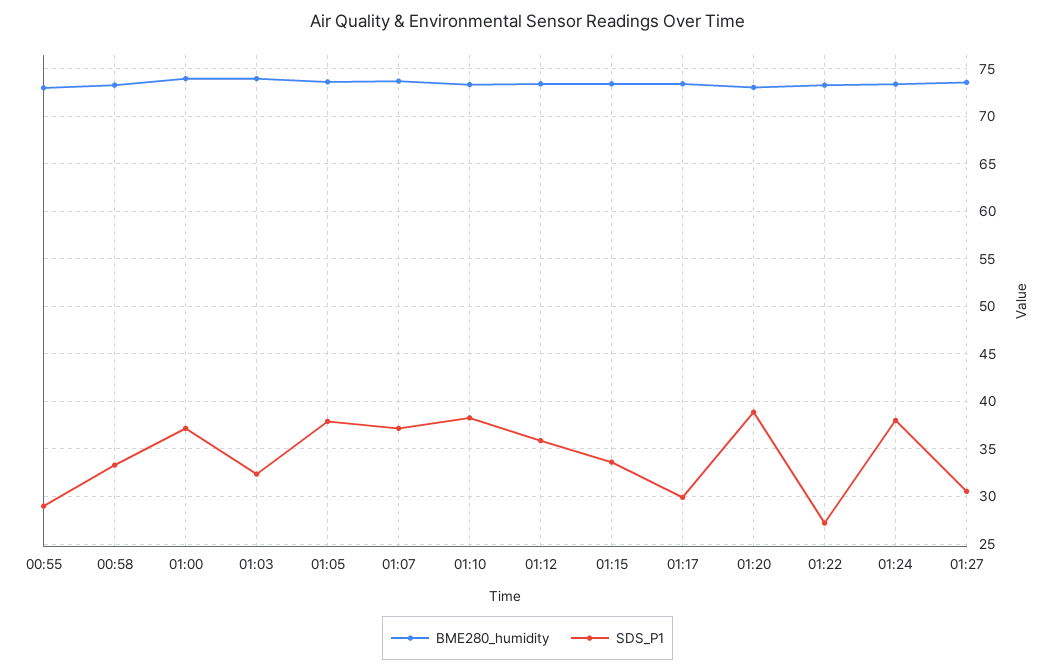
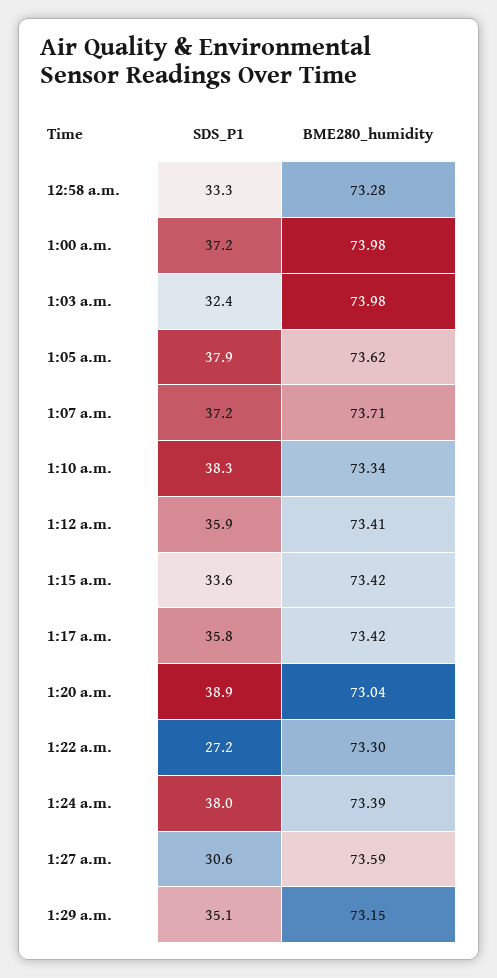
BME280_humidity, 00:55: 73 -> none
SDS_P1, 00:55: 29 -> none
SDS_P1, 01:17: 30 -> 35.8
SDS_P1, 1:29 a.m.: none -> 35.1
BME280_humidity, 1:29 a.m.: none -> 73.15

